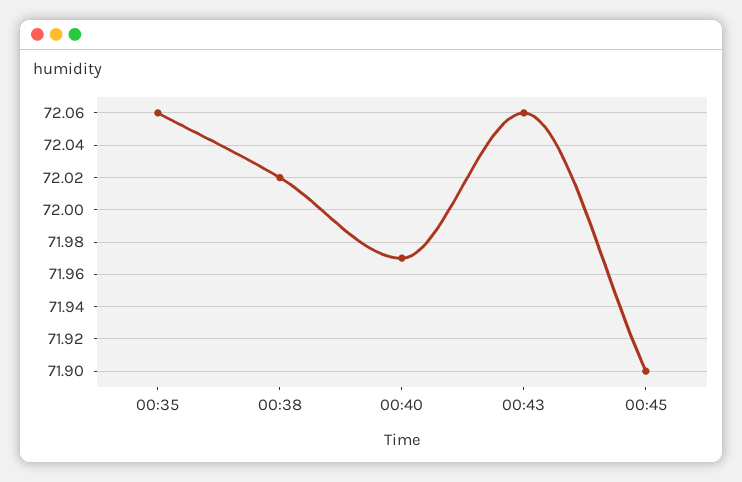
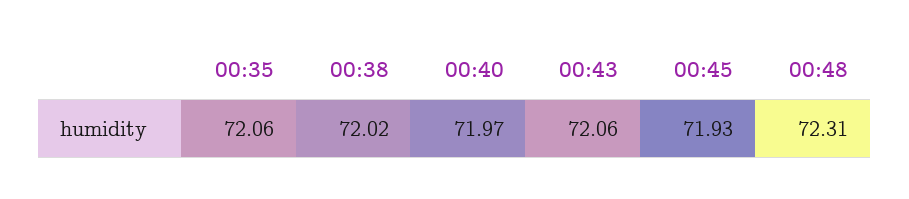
00:45: 71.9 -> 71.93
00:48: none -> 72.31

